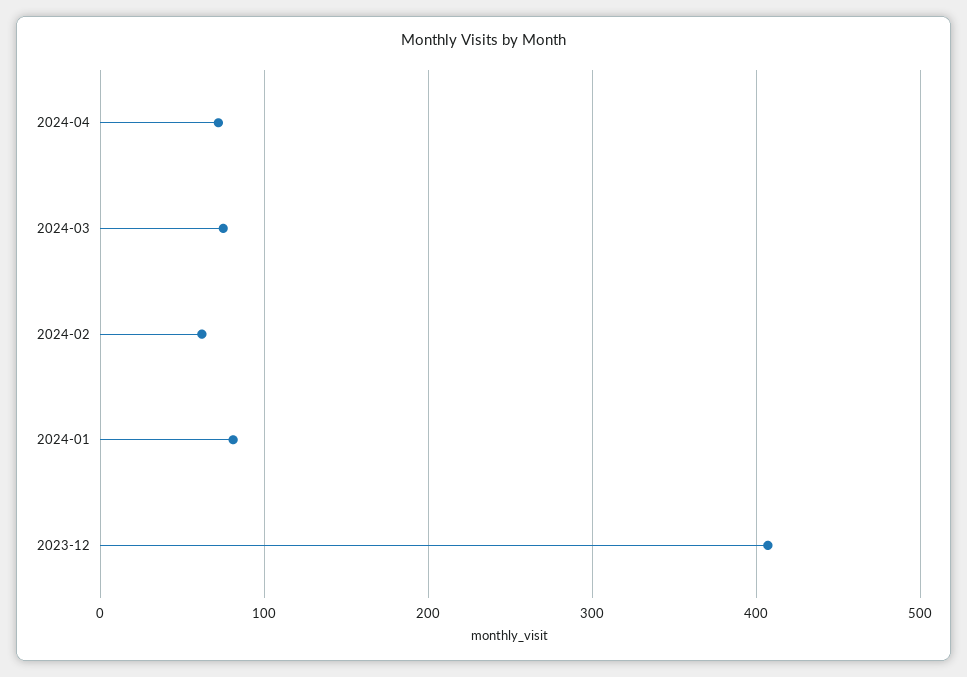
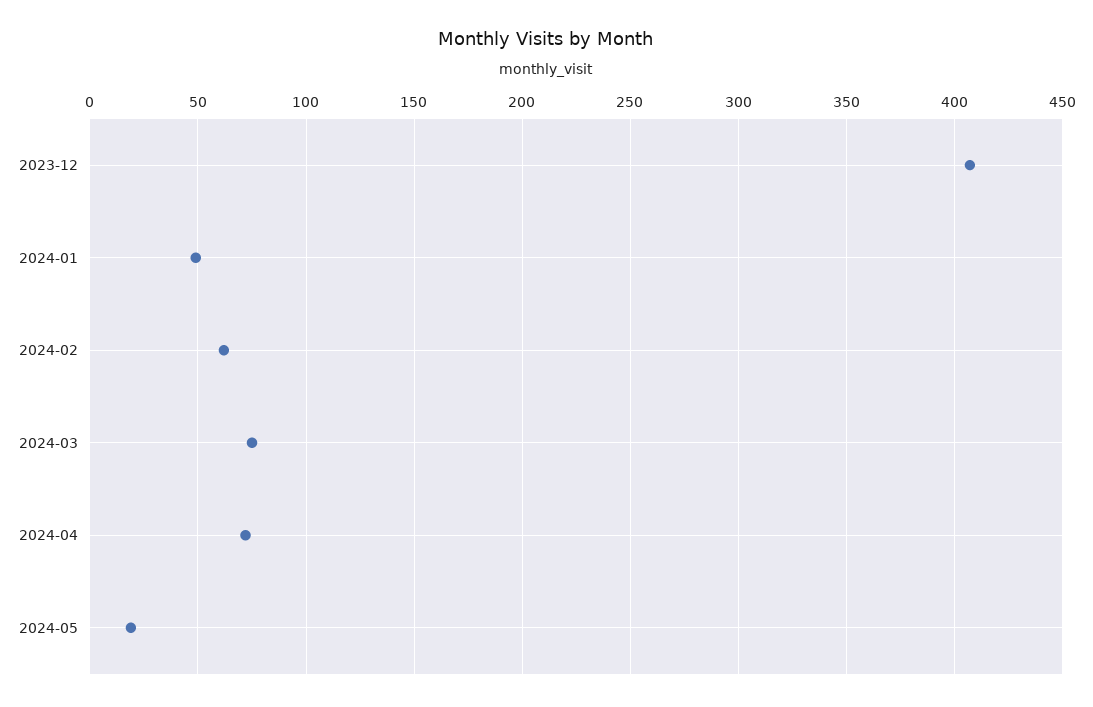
2024-01: 80 -> 50
2024-05: none -> 20

